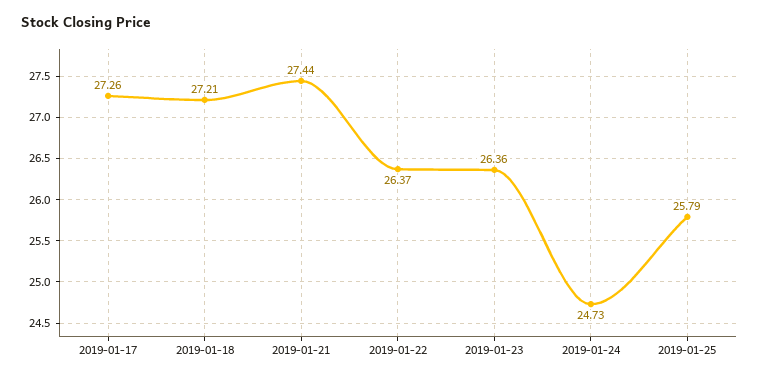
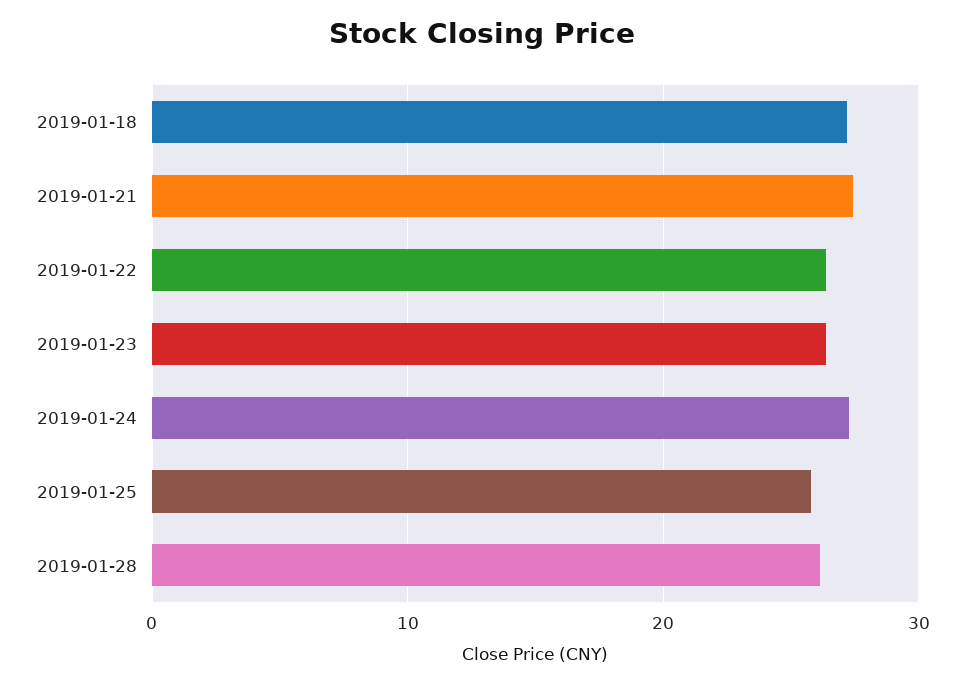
2019-01-17: 27.26 -> none
2019-01-24: 24.73 -> 27
2019-01-28: none -> 26

